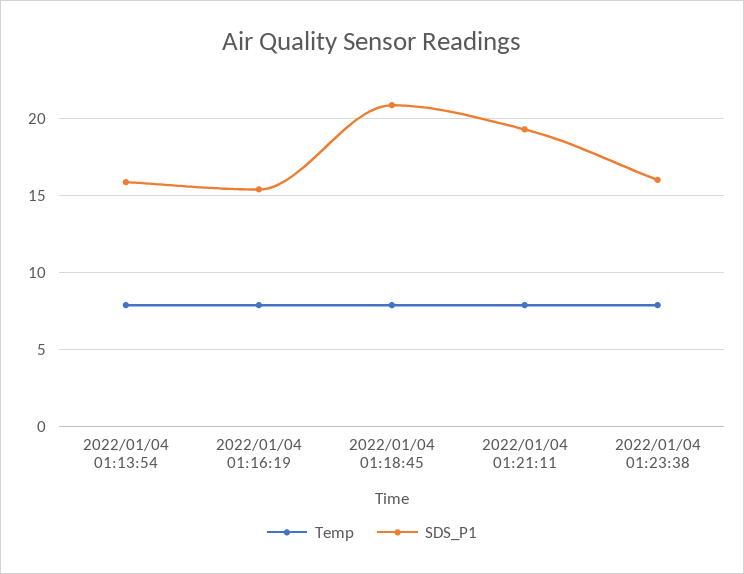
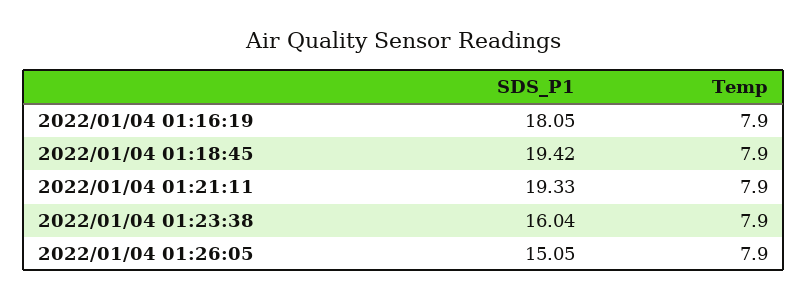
Temp, 2022/01/04 01:13:54: 8 -> none
SDS_P1, 2022/01/04 01:13:54: 16 -> none
SDS_P1, 2022/01/04 01:16:19: 15.5 -> 18.05
SDS_P1, 2022/01/04 01:18:45: 21 -> 19.42
SDS_P1, 2022/01/04 01:26:05: none -> 15.05
Temp, 2022/01/04 01:26:05: none -> 7.9

